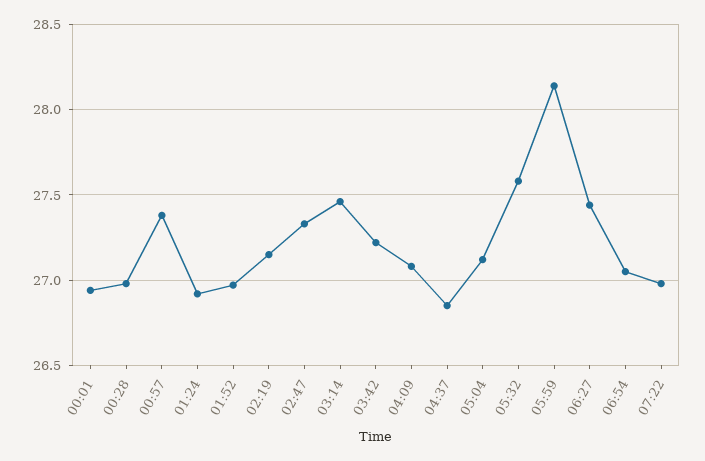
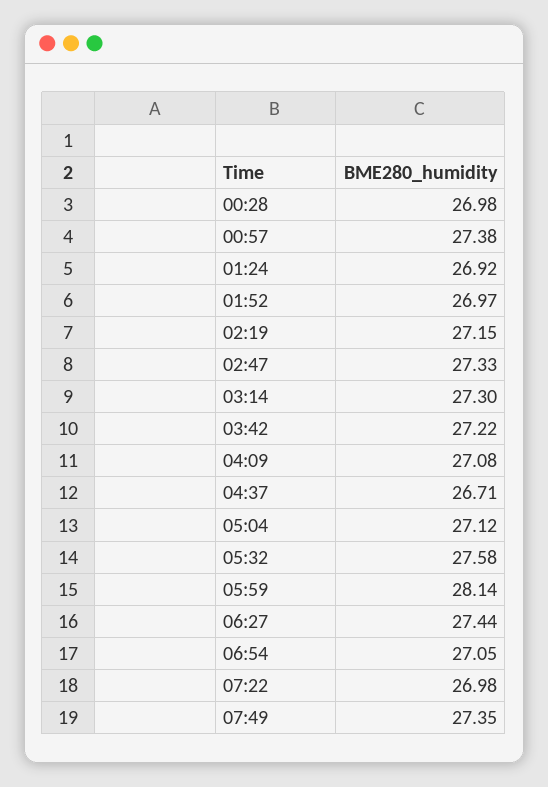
00:01: 26.95 -> none
03:14: 27.45 -> 27.3
04:37: 26.85 -> 26.71
07:49: none -> 27.35

